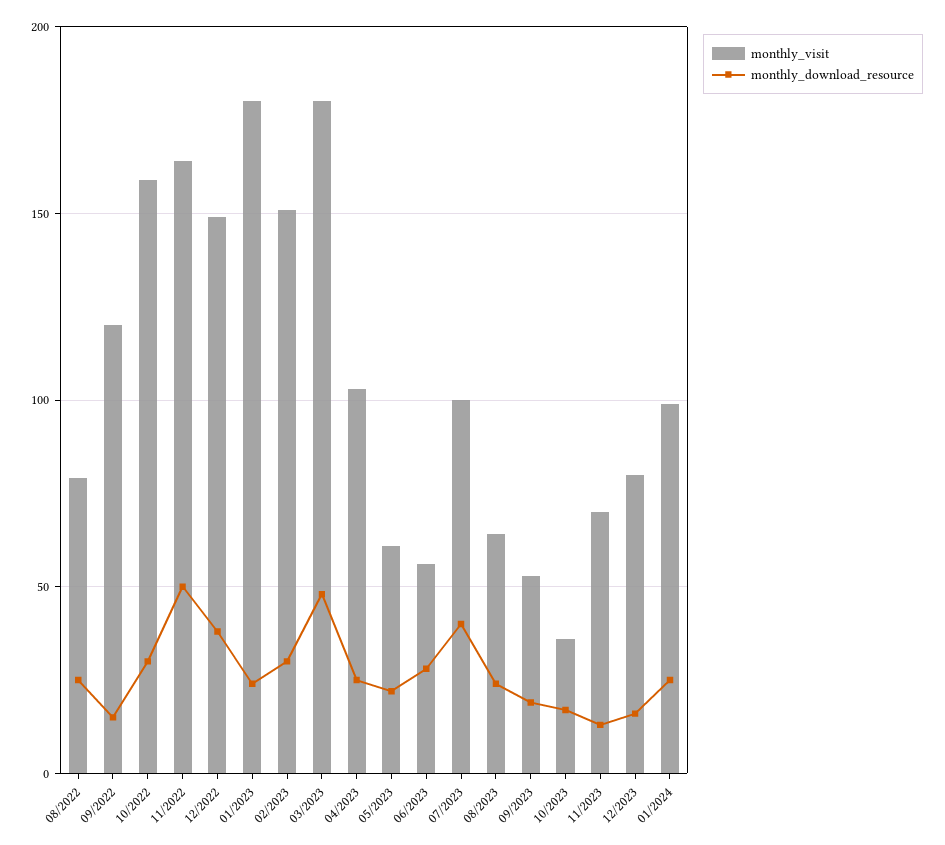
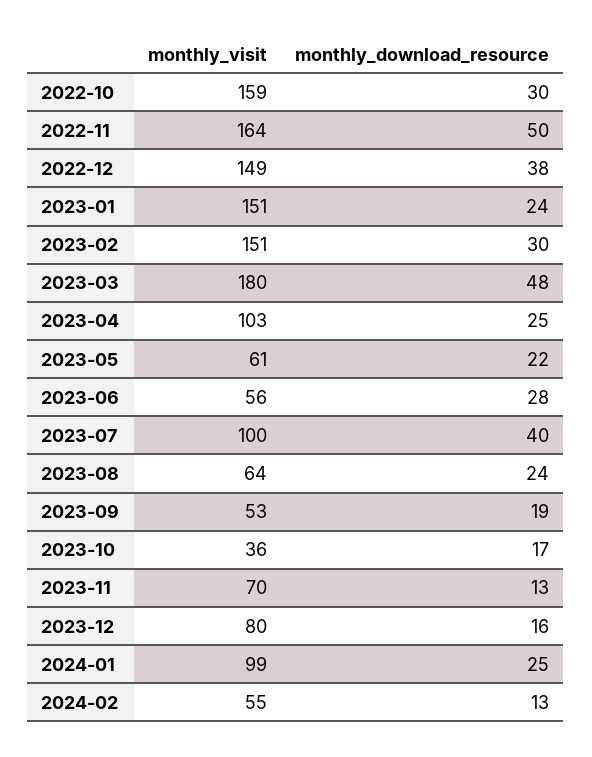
monthly_visit, 08/2022: 80 -> none
monthly_download_resource, 08/2022: 25 -> none
monthly_visit, 09/2022: 120 -> none
monthly_download_resource, 09/2022: 15 -> none
monthly_visit, 01/2023: 180 -> 151
monthly_visit, 2024-02: none -> 55
monthly_download_resource, 2024-02: none -> 13

